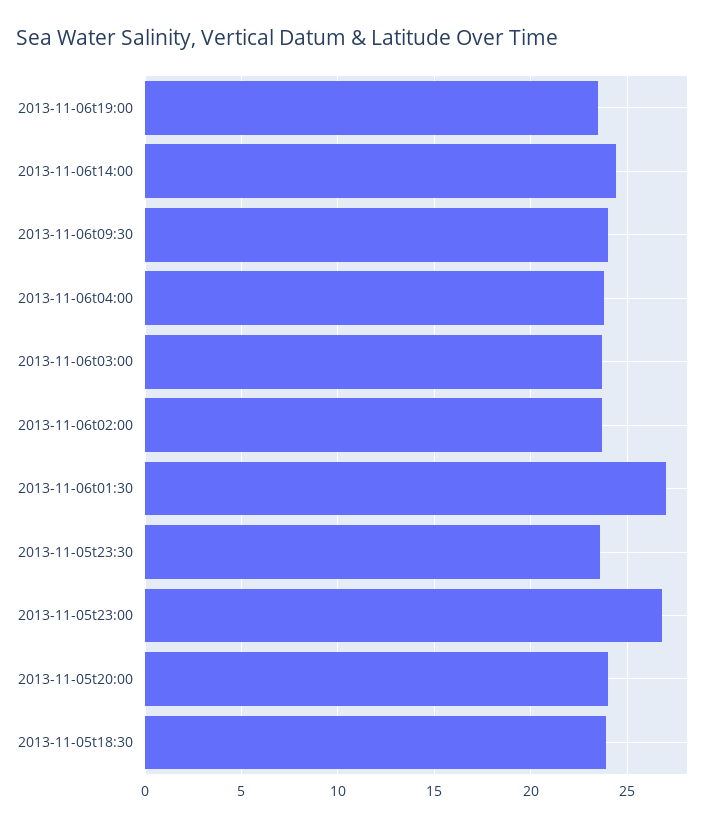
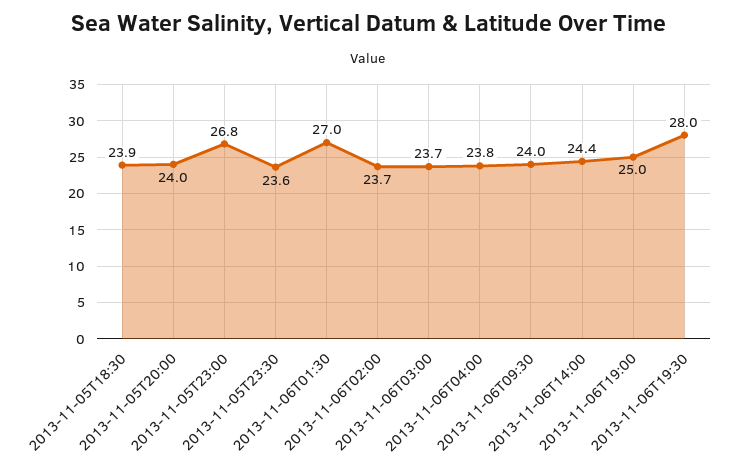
2013-11-06t19:00: 23.5 -> 25
2013-11-06T19:30: none -> 28

